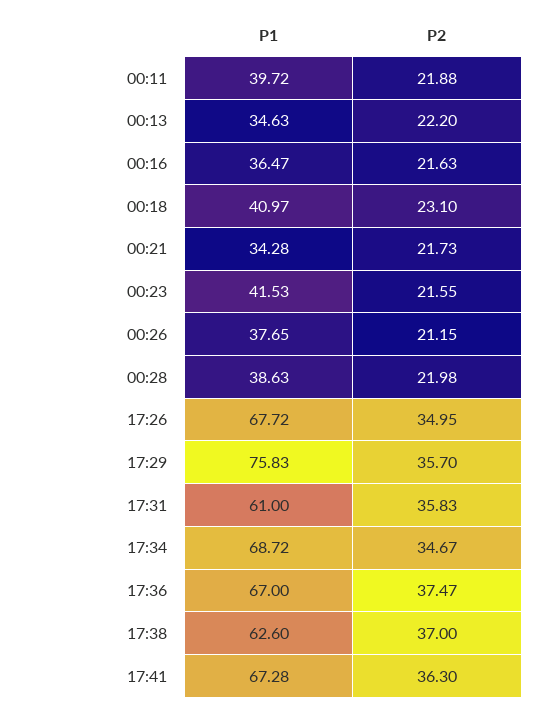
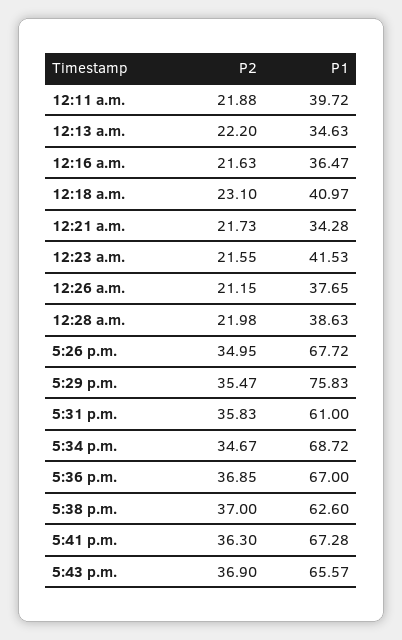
P2, 17:29: 35.7 -> 35.47
P2, 17:36: 37.47 -> 36.85
P2, 5:43 p.m.: none -> 36.9
P1, 5:43 p.m.: none -> 65.57

